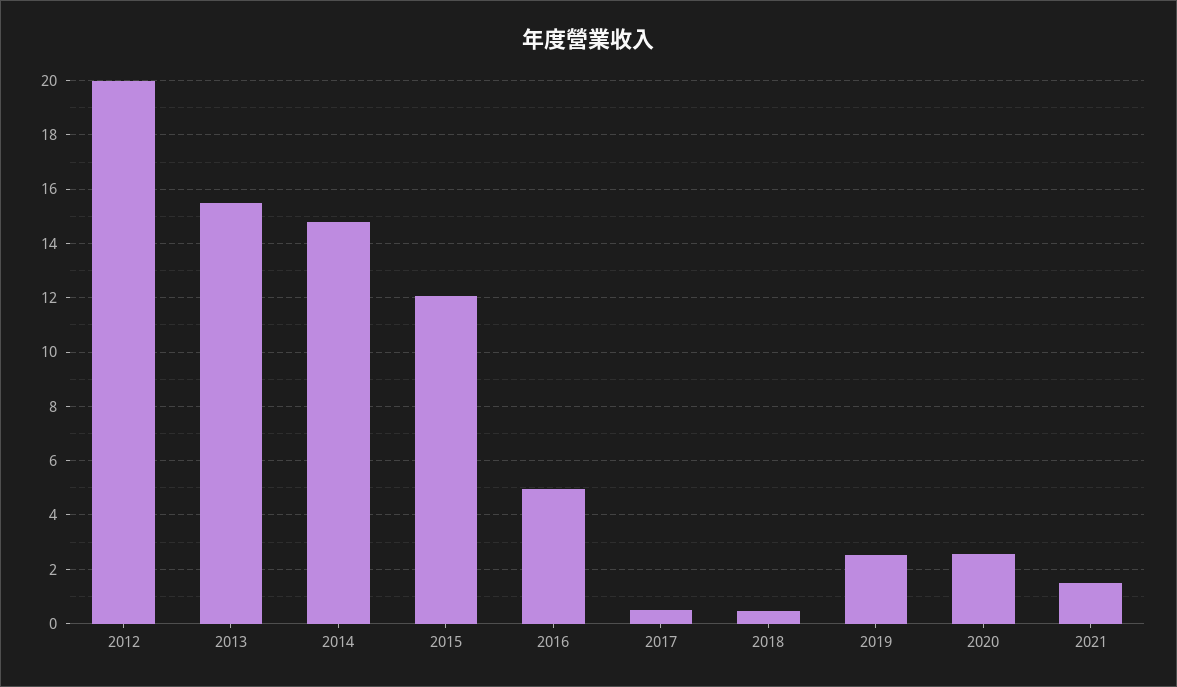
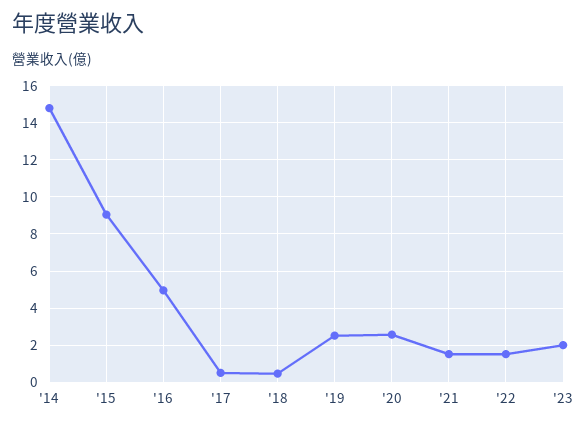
2012: 20 -> none
2013: 15.5 -> none
2015: 12 -> 9
'22: none -> 1.5
'23: none -> 2

